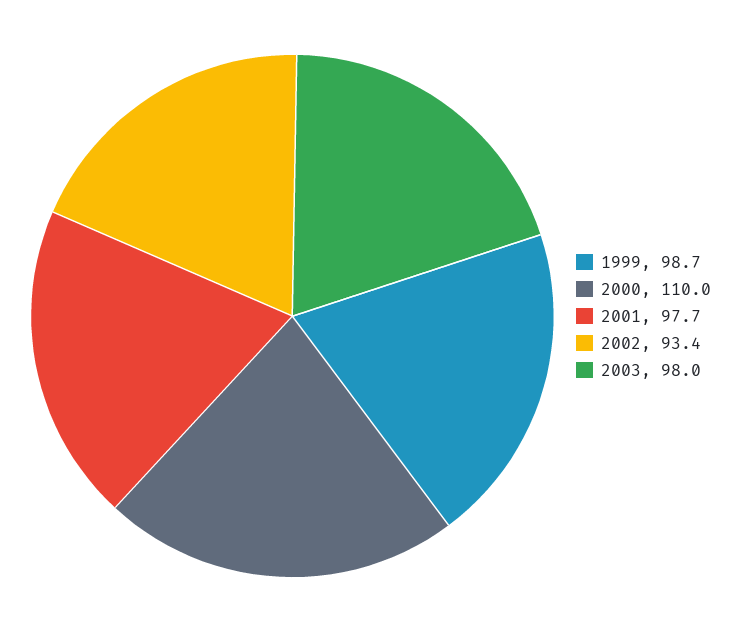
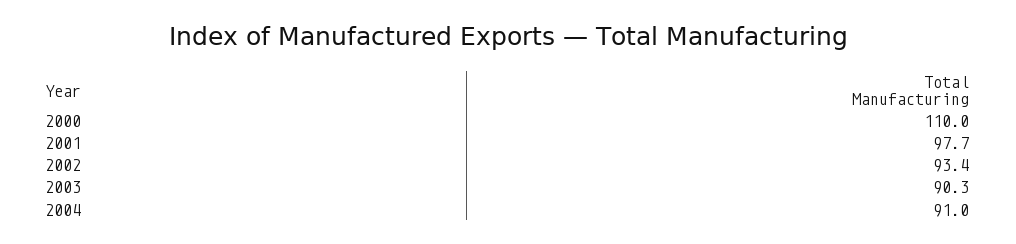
1999: 98.7 -> none
2003: 98 -> 90.3
2004: none -> 91

